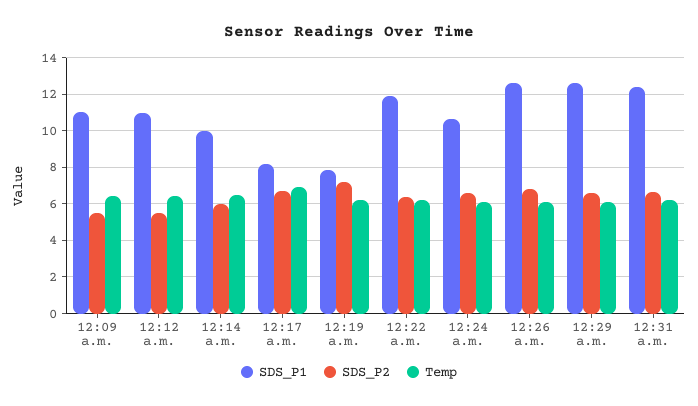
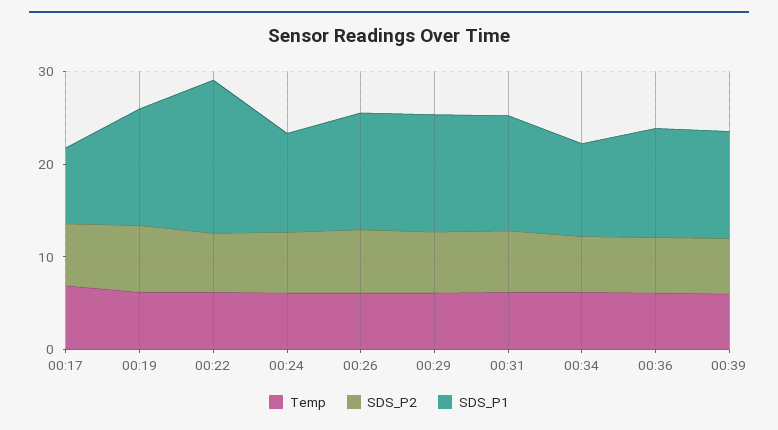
SDS_P1, 12:09 a.m.: 11 -> none
SDS_P2, 12:09 a.m.: 5.5 -> none
Temp, 12:09 a.m.: 6.5 -> none
SDS_P1, 12:12 a.m.: 11 -> none
SDS_P2, 12:12 a.m.: 5.5 -> none
Temp, 12:12 a.m.: 6.5 -> none
SDS_P1, 12:14 a.m.: 10 -> none
SDS_P2, 12:14 a.m.: 6 -> none
Temp, 12:14 a.m.: 6.5 -> none
SDS_P1, 12:19 a.m.: 8 -> 12
SDS_P1, 12:22 a.m.: 12 -> 16
Temp, 00:34: none -> 6
SDS_P2, 00:34: none -> 6
SDS_P1, 00:34: none -> 10
Temp, 00:36: none -> 6
SDS_P2, 00:36: none -> 6
SDS_P1, 00:36: none -> 12
Temp, 00:39: none -> 6
SDS_P2, 00:39: none -> 6
SDS_P1, 00:39: none -> 12

